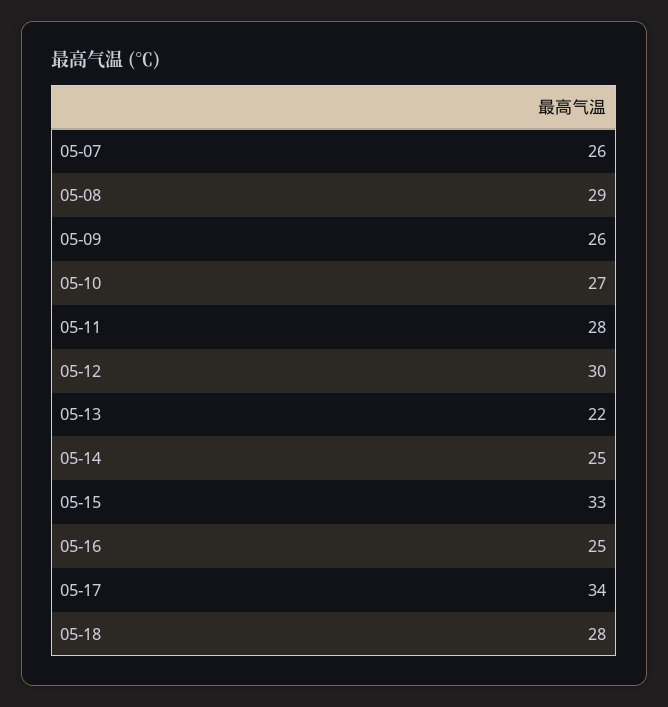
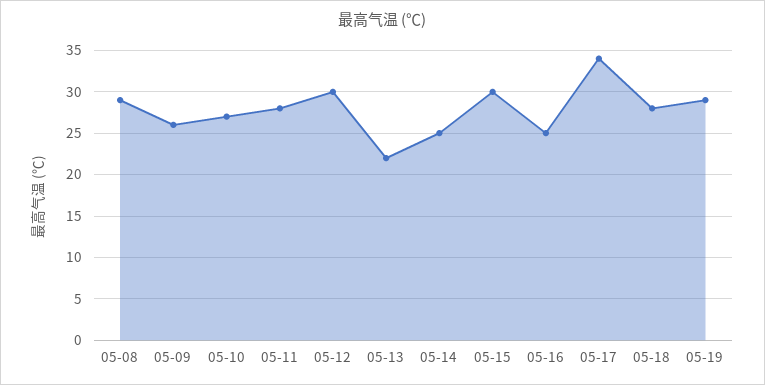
05-07: 26 -> none
05-15: 33 -> 30
05-19: none -> 29

